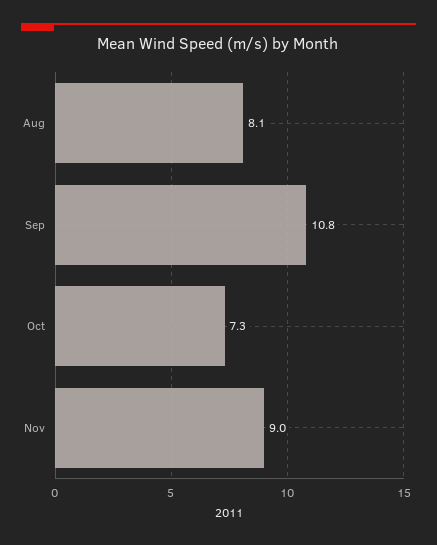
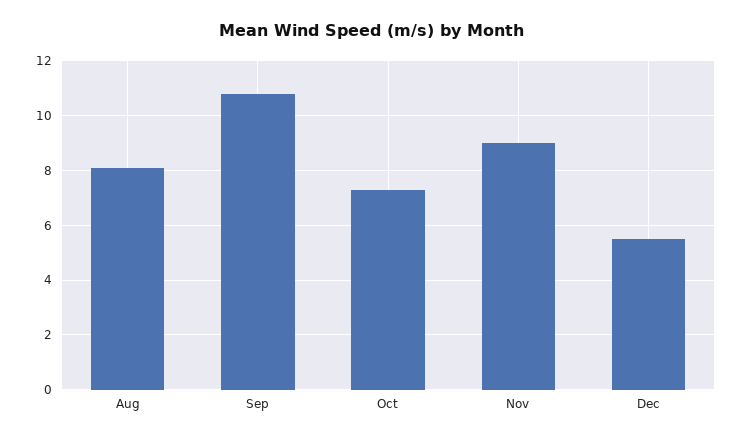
Dec: none -> 5.5

